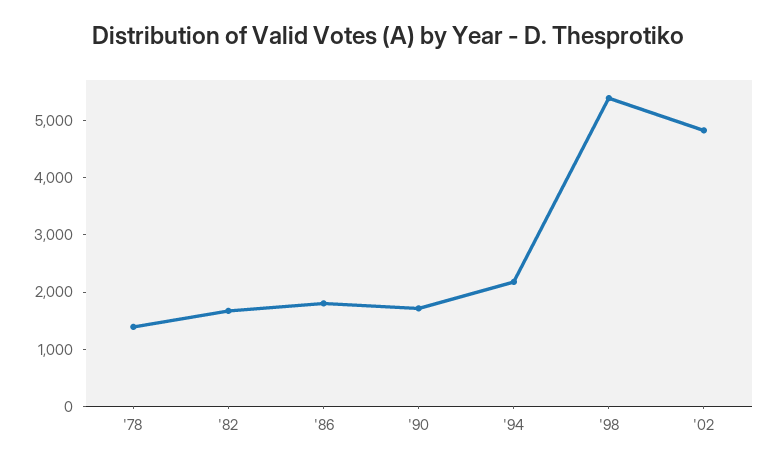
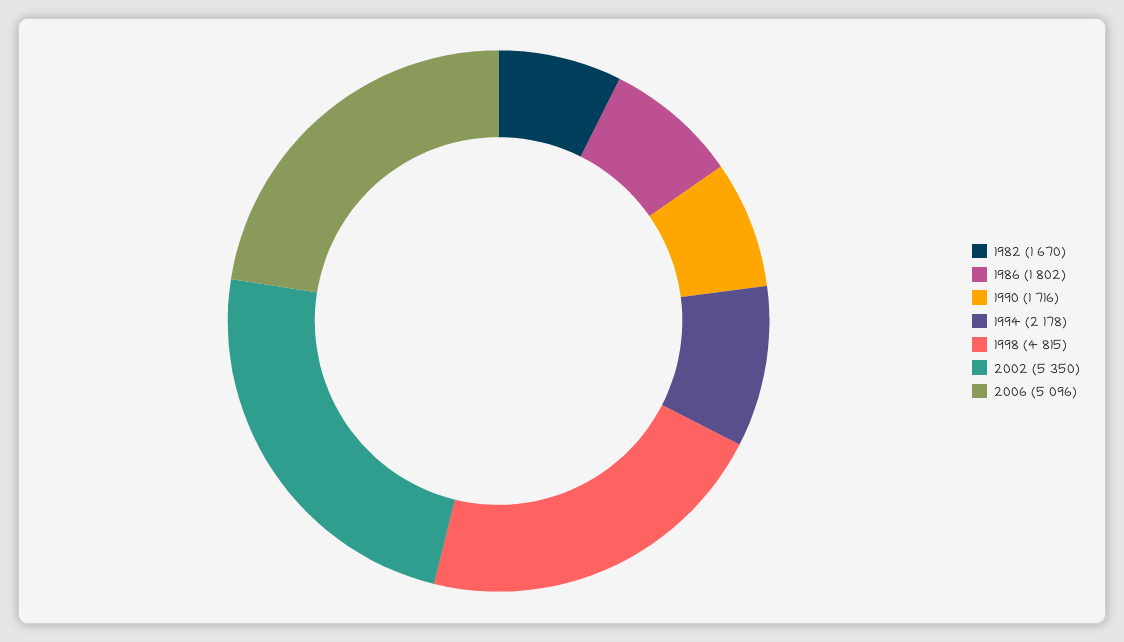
'78: 1400 -> none
'98: 5400 -> 4815
'02: 4800 -> 5350
2006: none -> 5096

